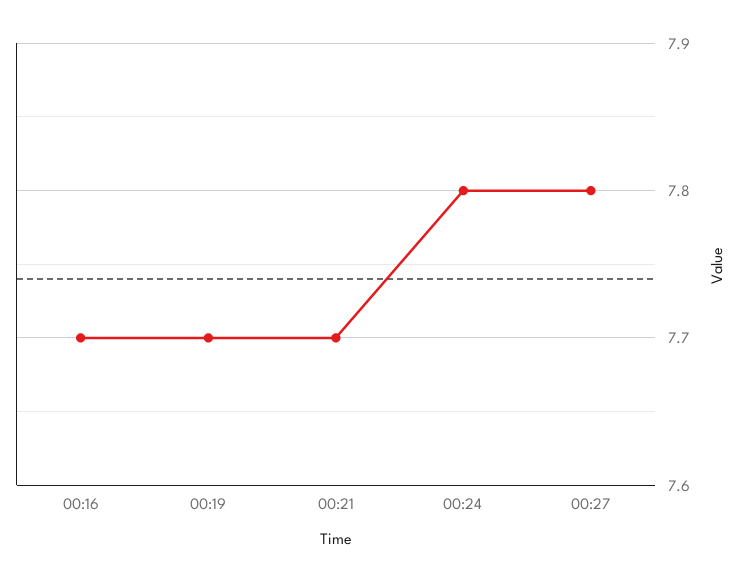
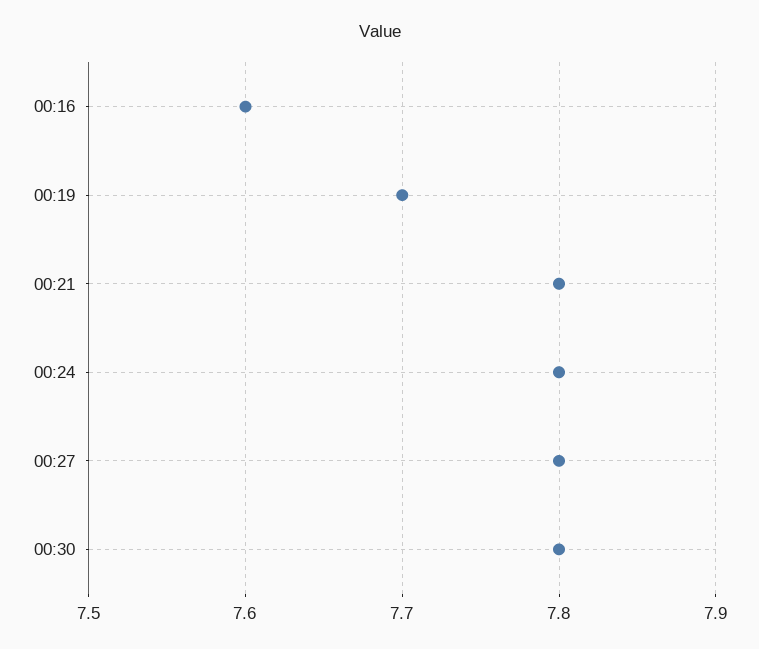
00:16: 7.7 -> 7.6
00:21: 7.7 -> 7.8
00:30: none -> 7.8

